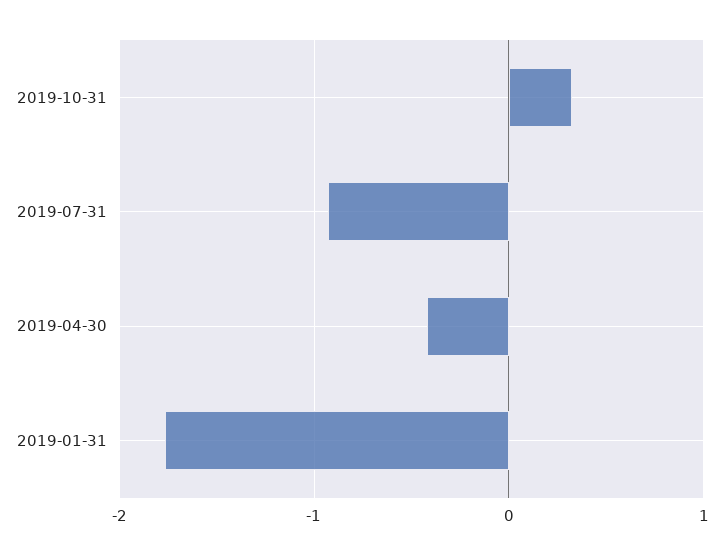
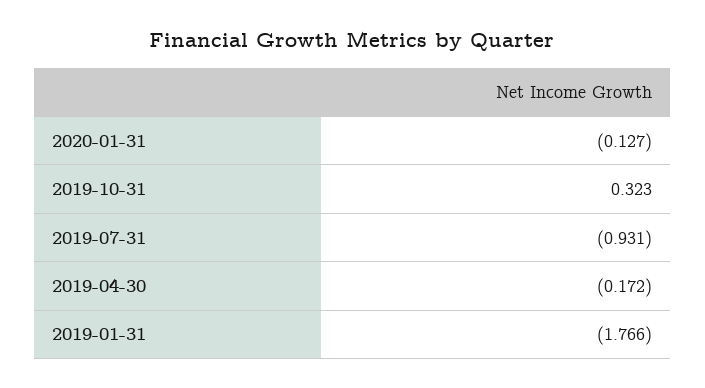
2019-04-30: -0.4 -> -0.172
2020-01-31: none -> -0.127

